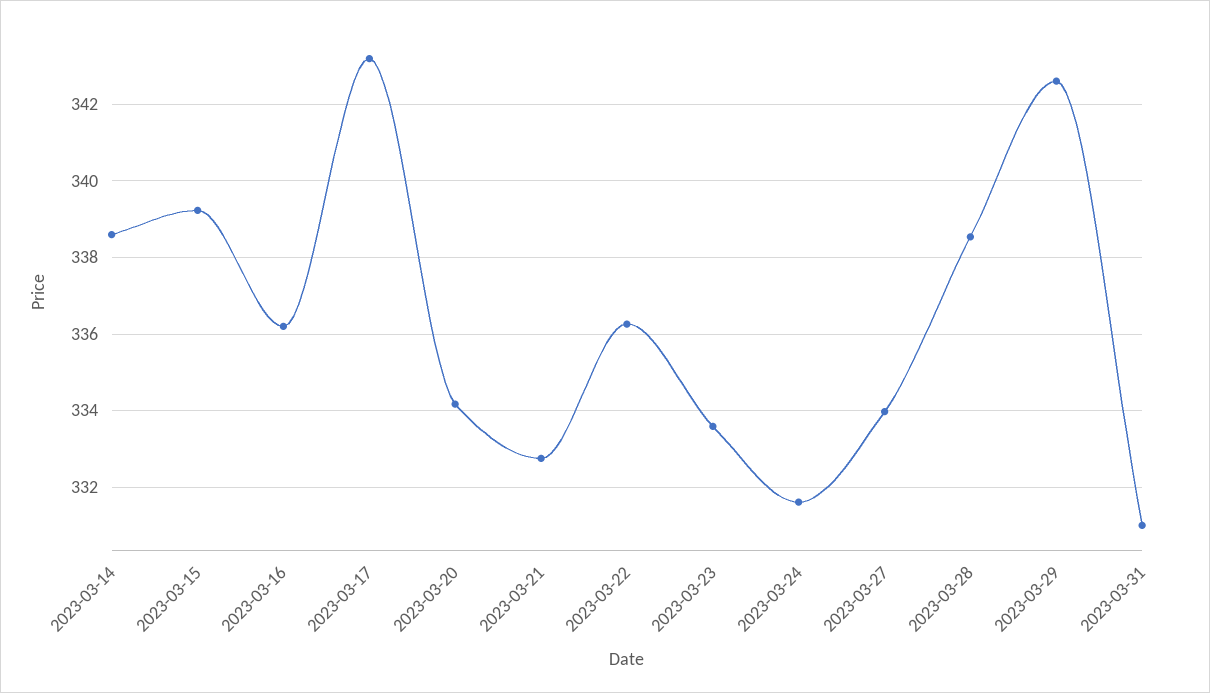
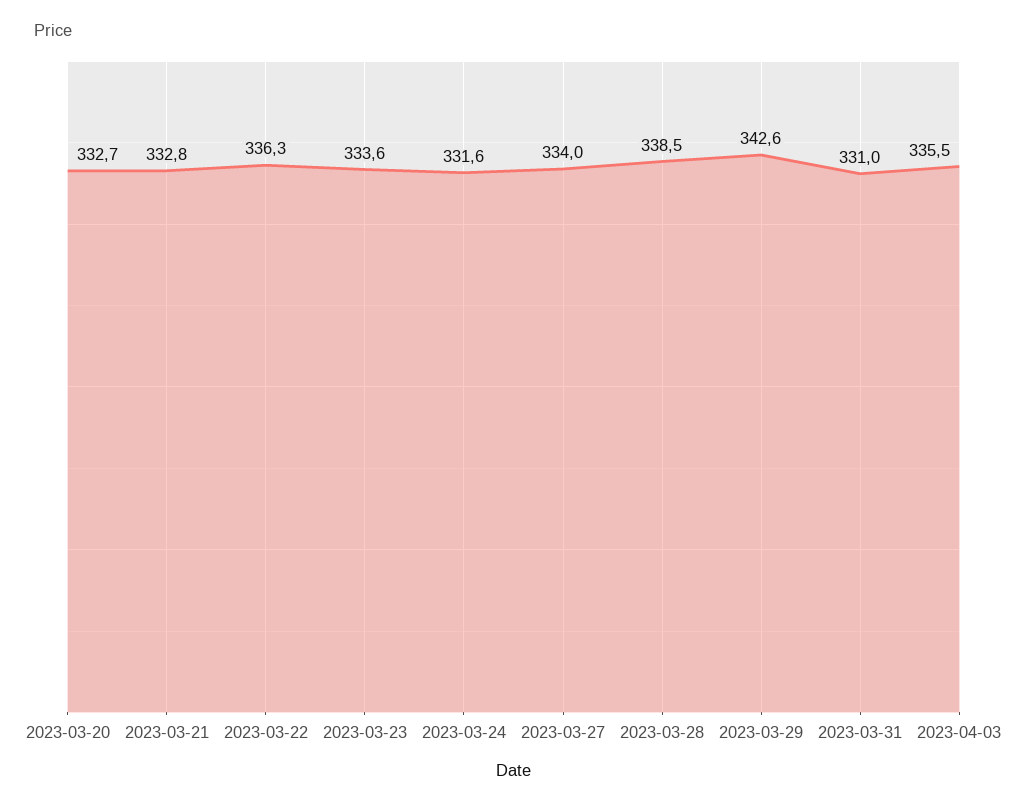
2023-03-14: 338.6 -> none
2023-03-15: 339.2 -> none
2023-03-16: 336.2 -> none
2023-03-17: 343.2 -> none
2023-03-20: 334.2 -> 332.7
2023-04-03: none -> 335.5

